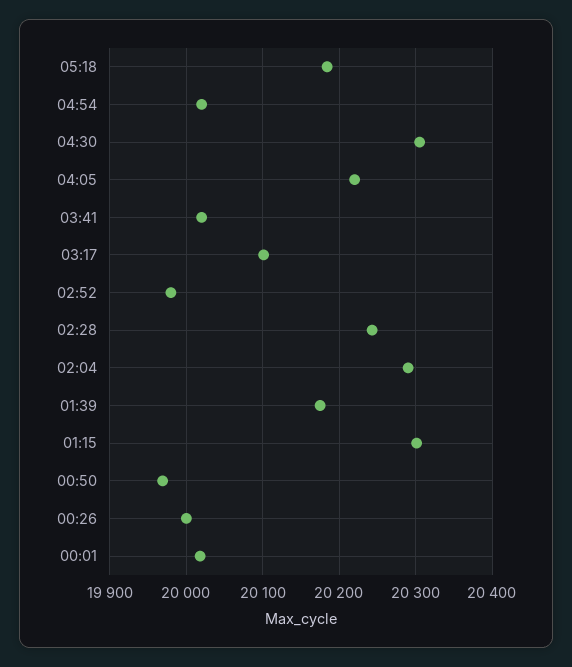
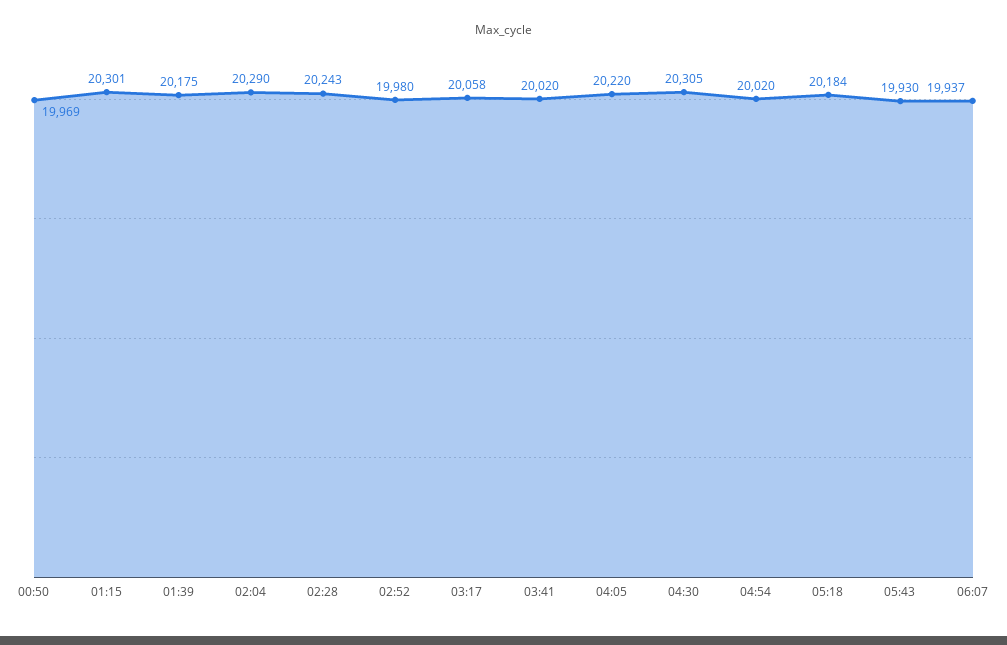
03:17: 20100 -> 20058
00:26: 20000 -> none
00:01: 20020 -> none
05:43: none -> 19930
06:07: none -> 19937

